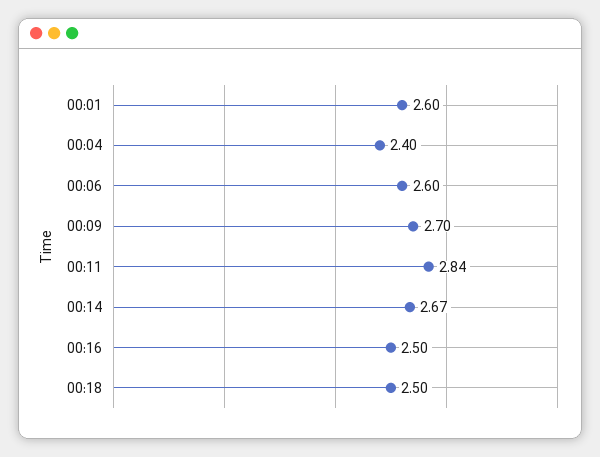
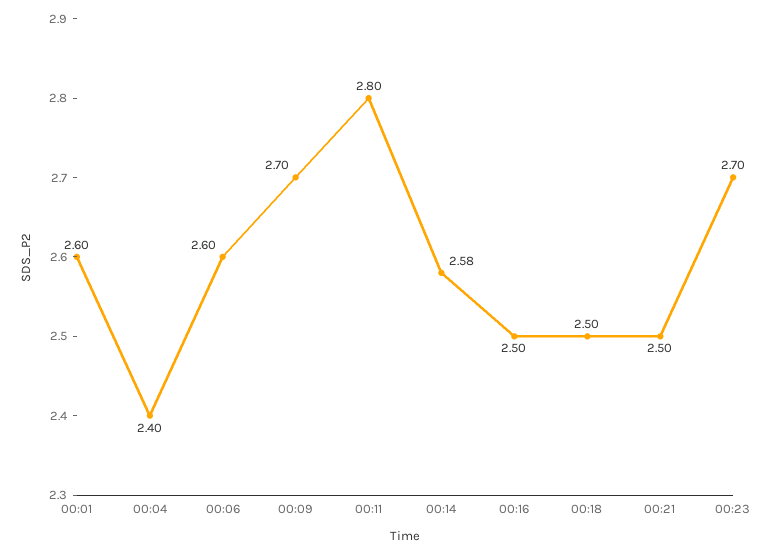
00:11: 2.84 -> 2.8
00:14: 2.67 -> 2.58
00:21: none -> 2.5
00:23: none -> 2.7

